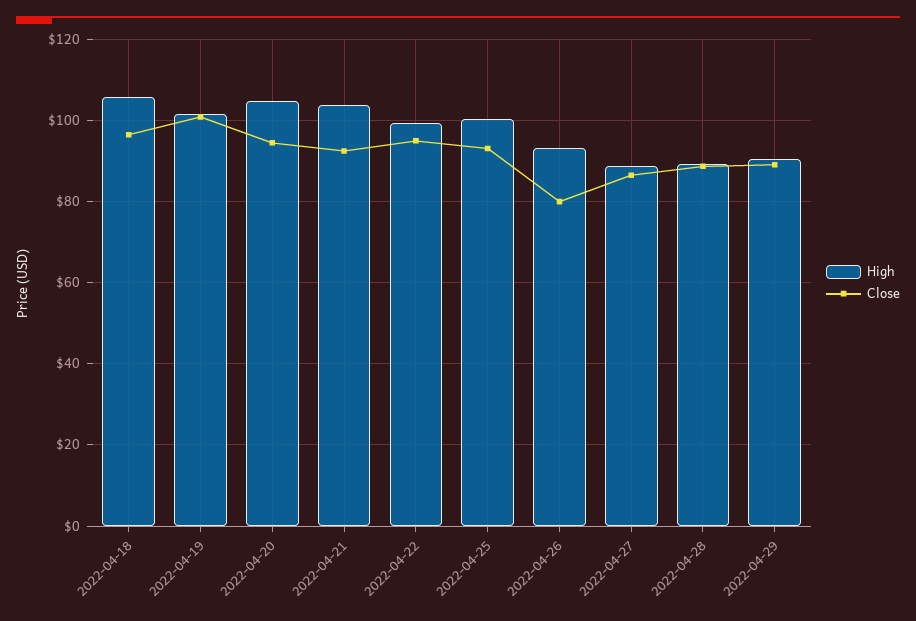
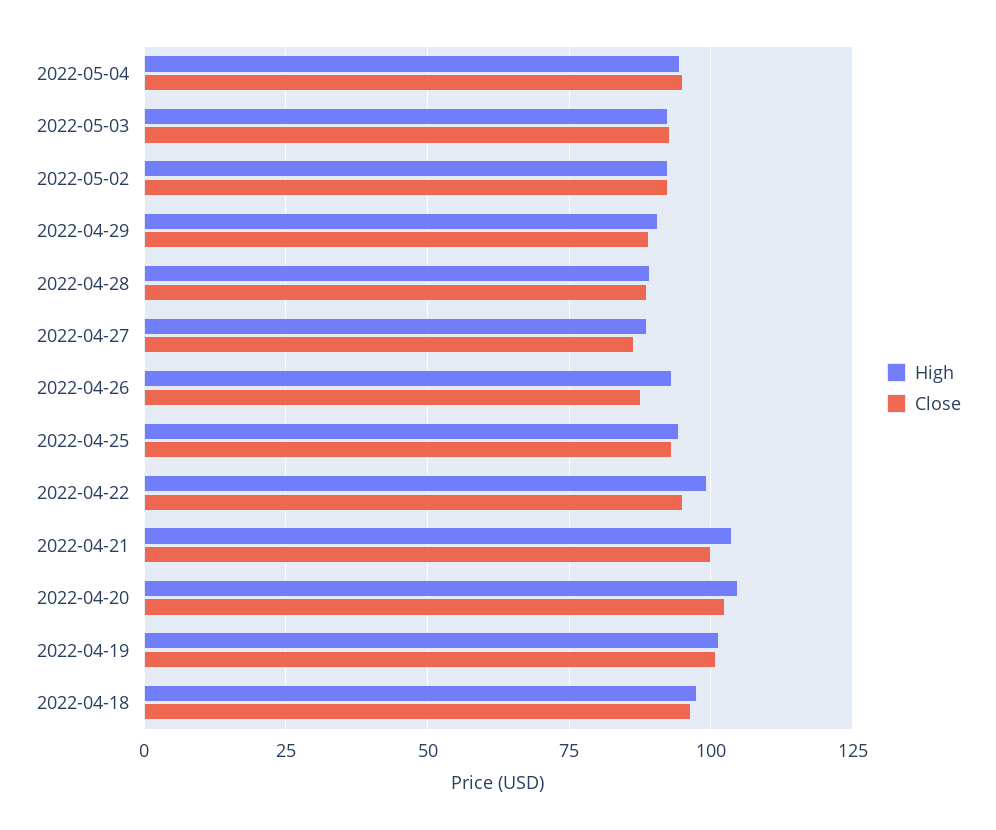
High, 2022-04-18: 106 -> 97.5
Close, 2022-04-20: 94 -> 102.5
Close, 2022-04-21: 92 -> 100
High, 2022-04-25: 100 -> 95
Close, 2022-04-26: 80 -> 87.5
High, 2022-05-04: none -> 95
Close, 2022-05-04: none -> 95
High, 2022-05-03: none -> 92.5
Close, 2022-05-03: none -> 92.5
High, 2022-05-02: none -> 92.5
Close, 2022-05-02: none -> 92.5

